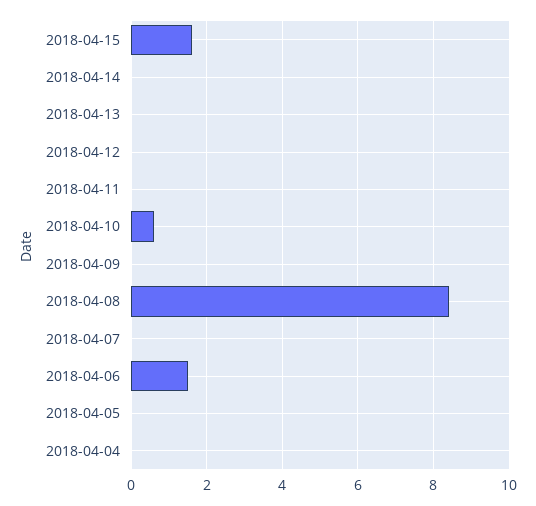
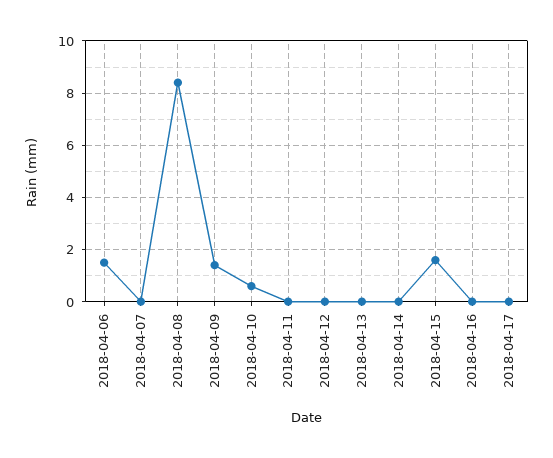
2018-04-09: 0 -> 1.5
2018-04-05: 0 -> none
2018-04-04: 0 -> none
2018-04-16: none -> 0
2018-04-17: none -> 0

